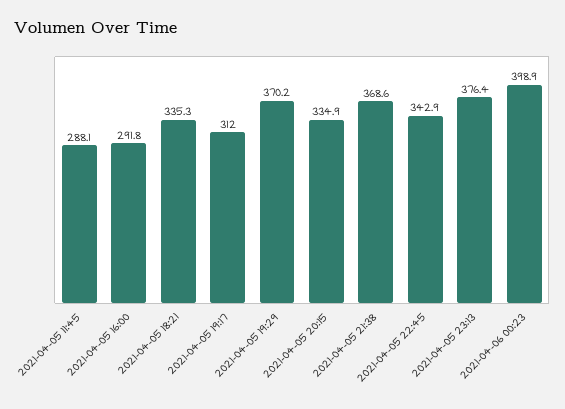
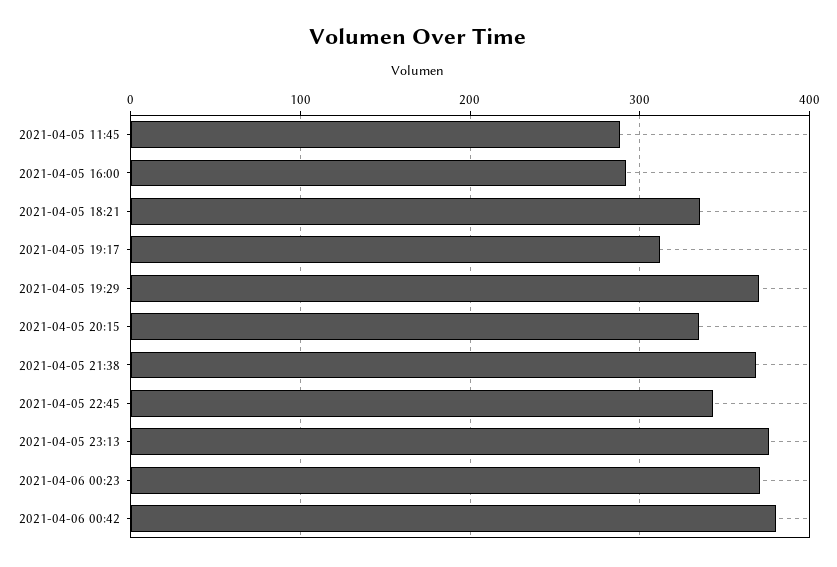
2021-04-06 00:23: 398.9 -> 370
2021-04-06 00:42: none -> 380

